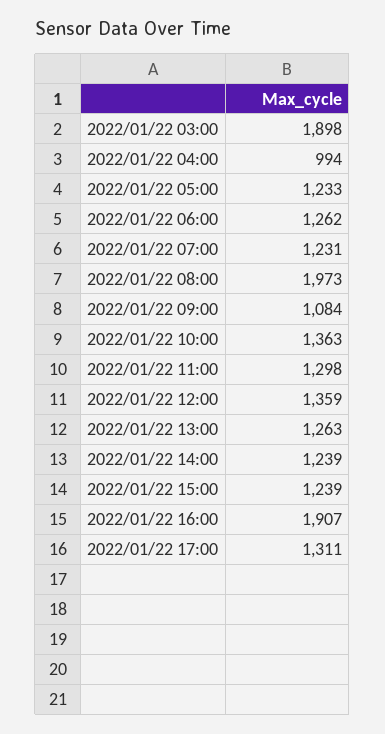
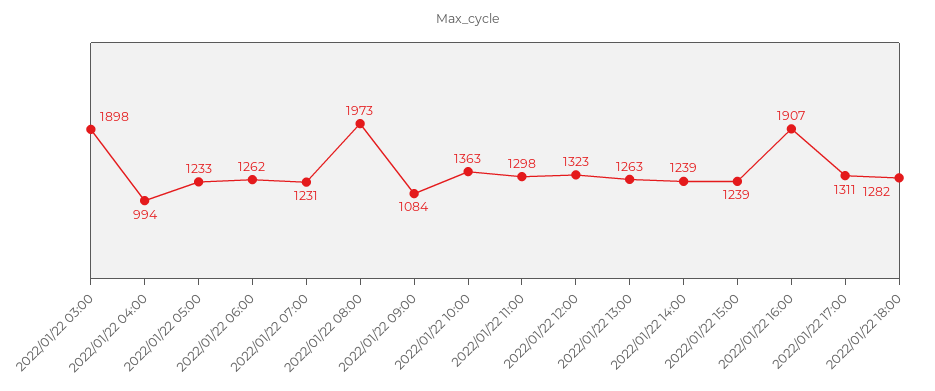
2022/01/22 12:00: 1359 -> 1323
2022/01/22 18:00: none -> 1282

